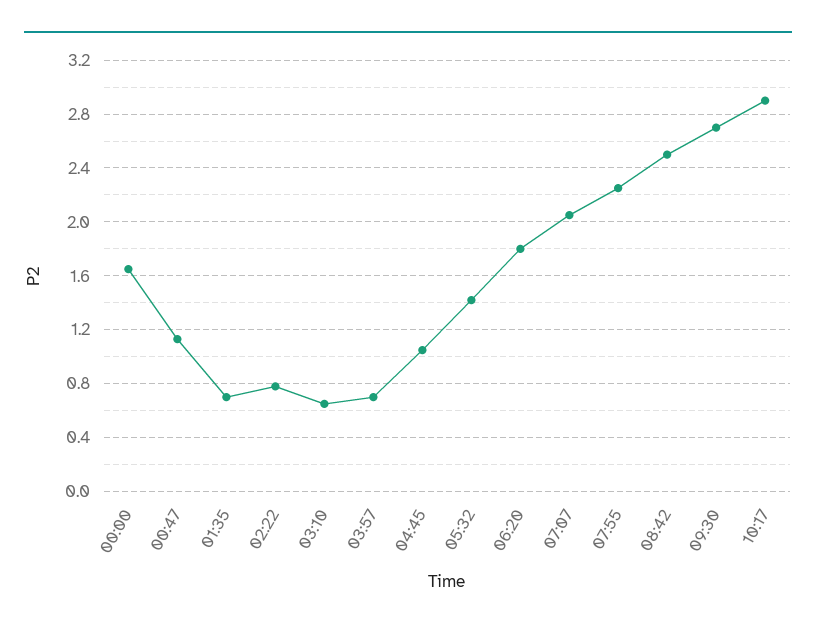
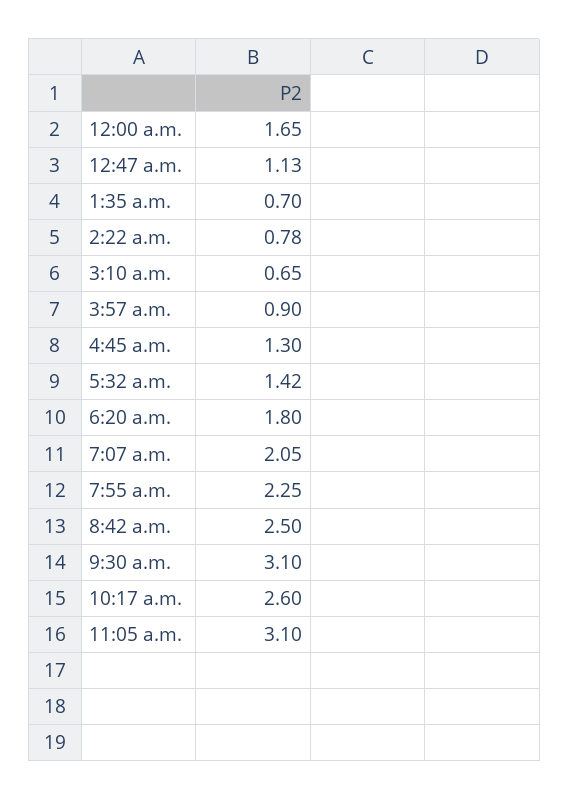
03:57: 0.7 -> 0.9
04:45: 1.05 -> 1.3
09:30: 2.7 -> 3.1
10:17: 2.9 -> 2.6
11:05 a.m.: none -> 3.1

